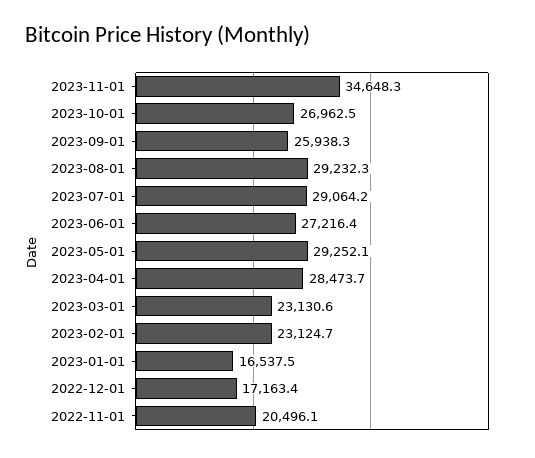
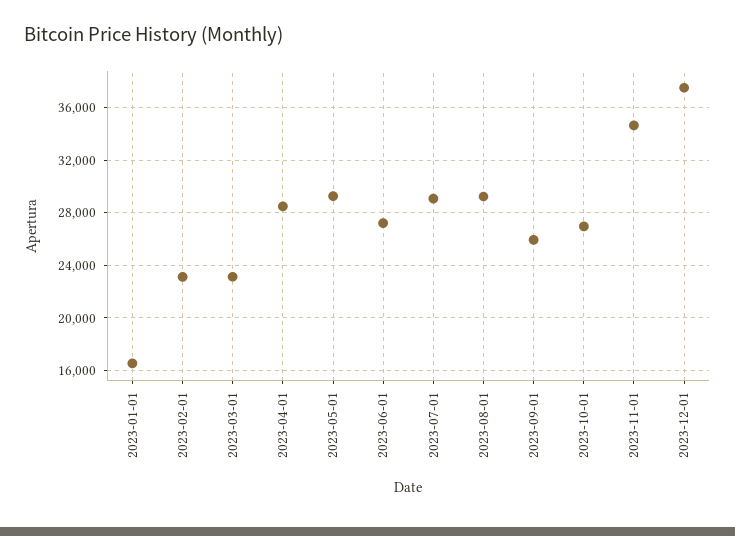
2022-12-01: 17163.4 -> none
2022-11-01: 20496.1 -> none
2023-12-01: none -> 37500

